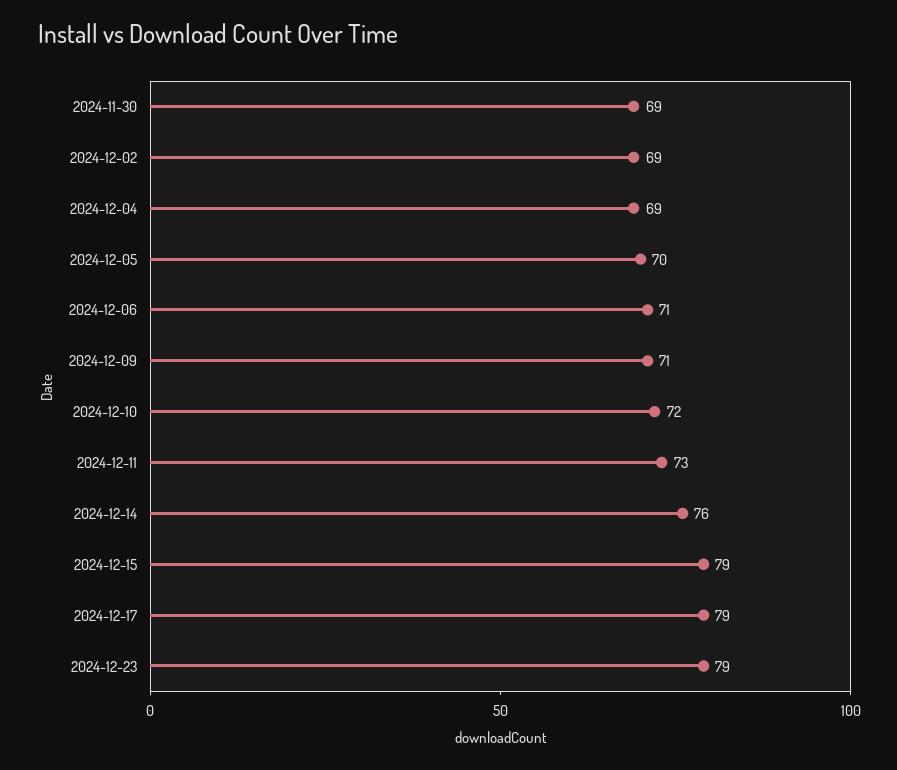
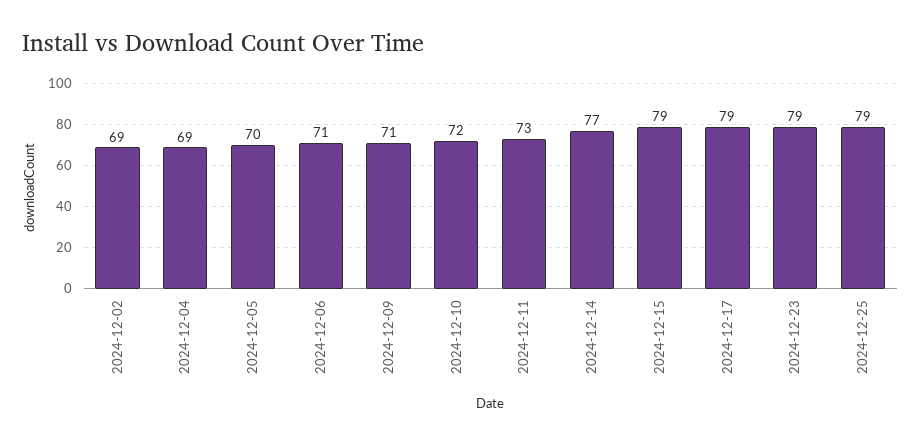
2024-11-30: 69 -> none
2024-12-14: 76 -> 77
2024-12-25: none -> 79

